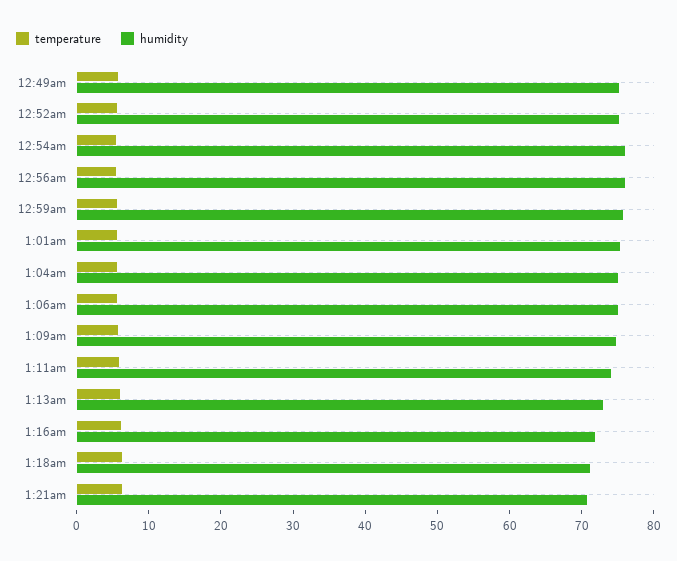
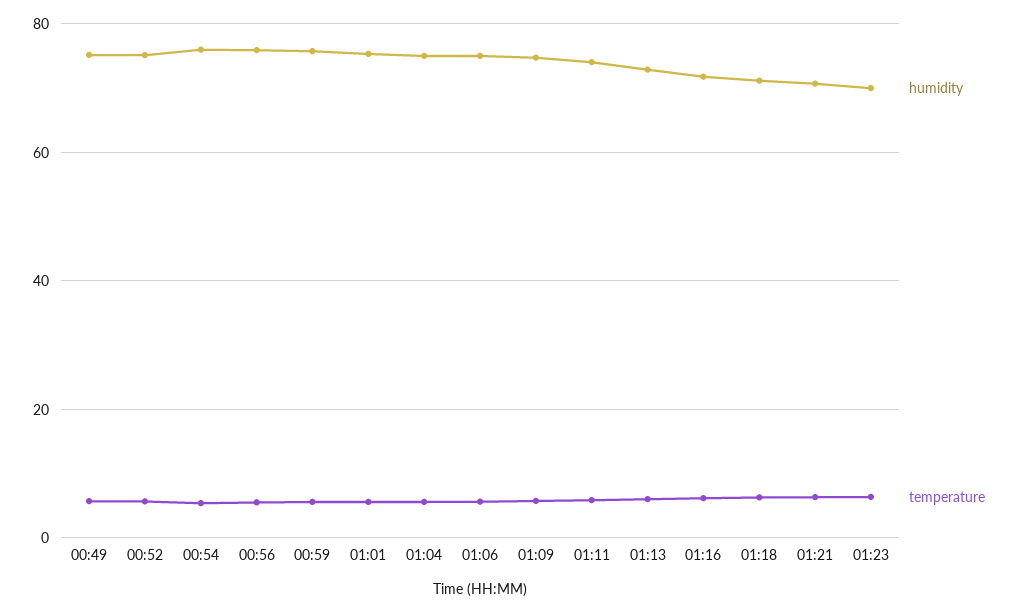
humidity, 01:23: none -> 70
temperature, 01:23: none -> 6

